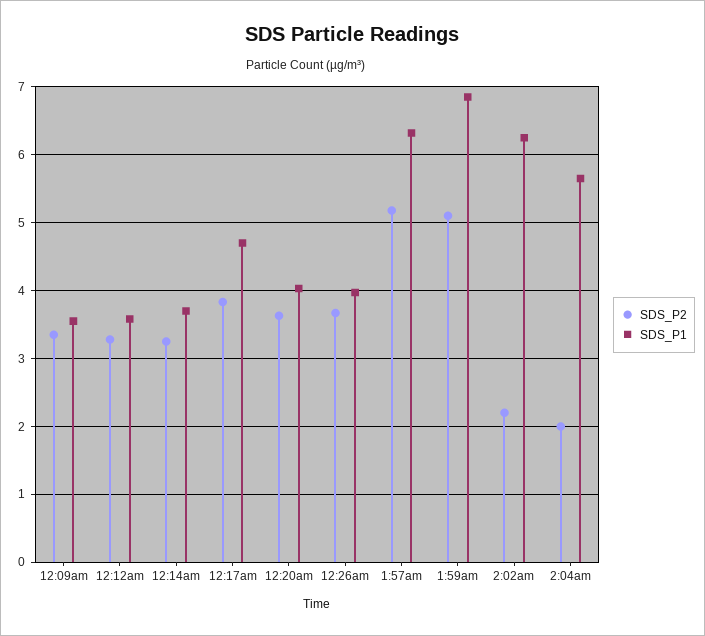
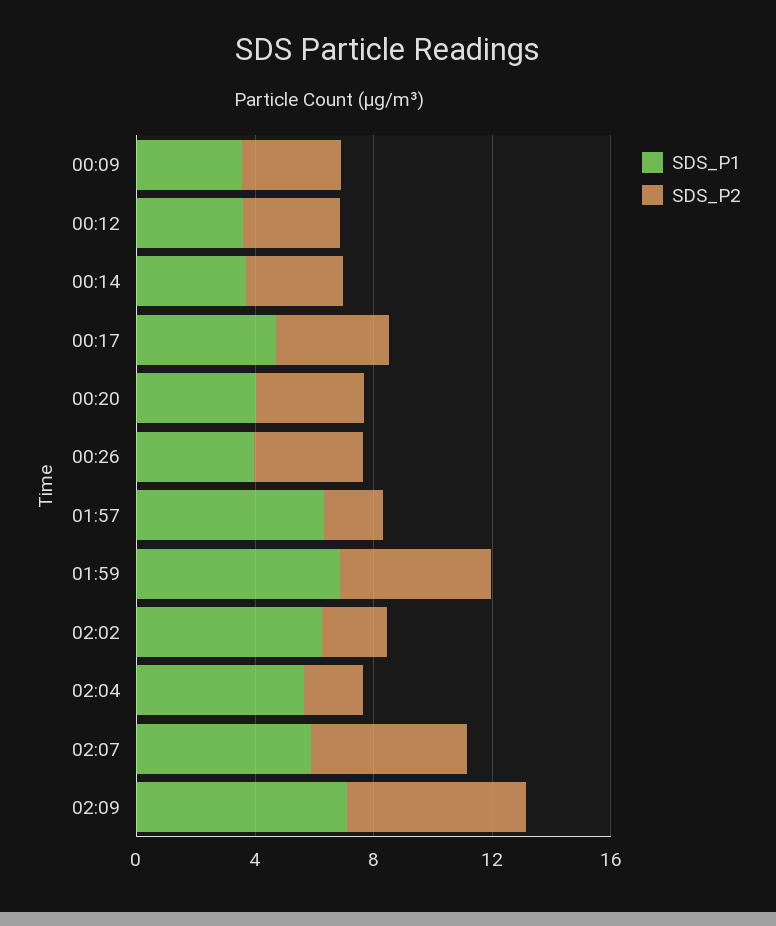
SDS_P2, 1:57am: 5.2 -> 2
SDS_P1, 02:07: none -> 6
SDS_P2, 02:07: none -> 5
SDS_P1, 02:09: none -> 7
SDS_P2, 02:09: none -> 6

